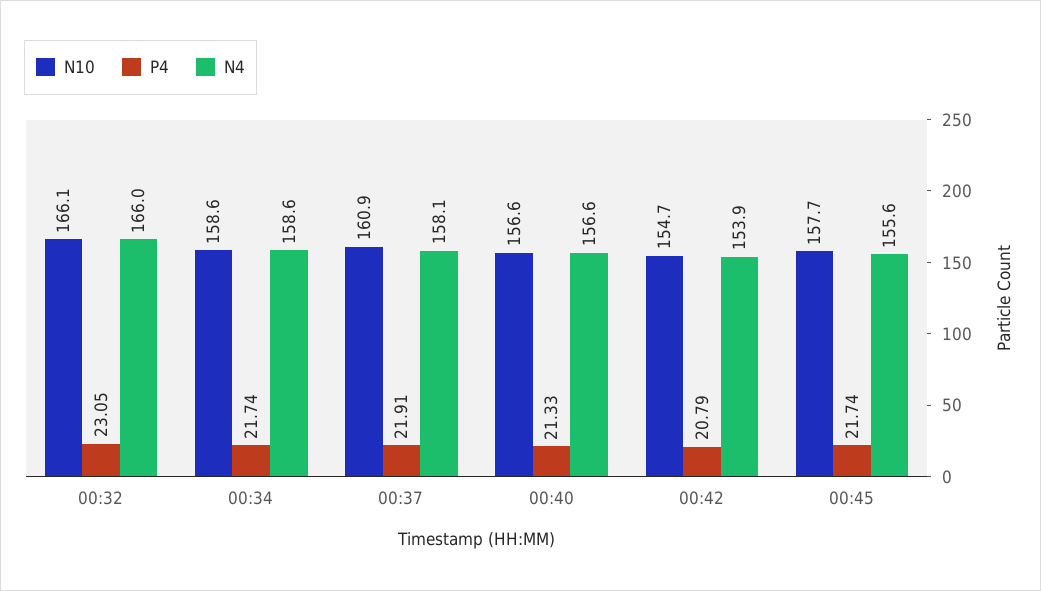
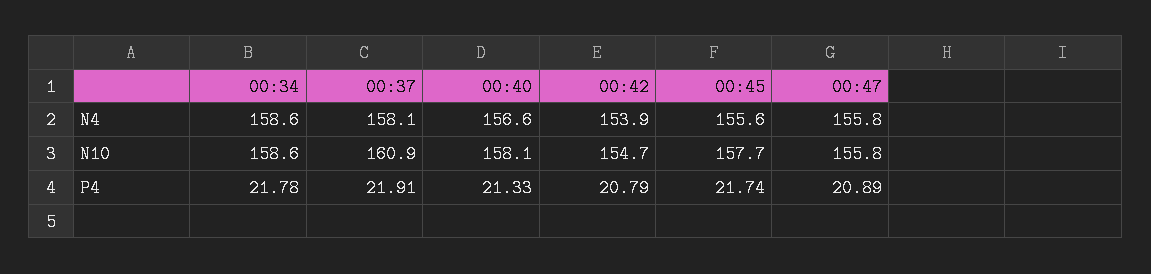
N10, 00:32: 166.1 -> none
P4, 00:32: 23.05 -> none
N4, 00:32: 166 -> none
P4, 00:34: 21.74 -> 21.78
N10, 00:40: 156.6 -> 158.1
N4, 00:47: none -> 155.8
N10, 00:47: none -> 155.8
P4, 00:47: none -> 20.89

